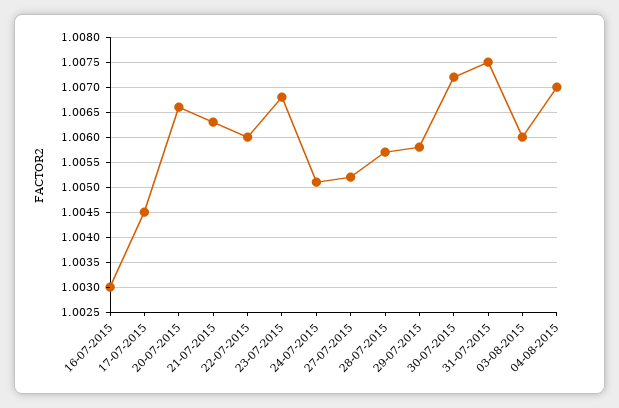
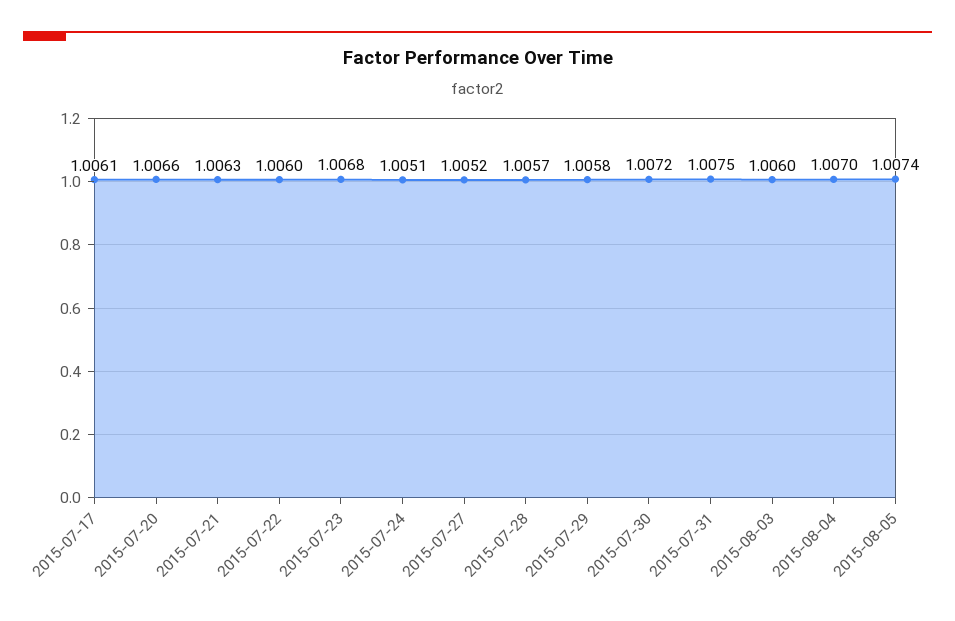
16-07-2015: 1.003 -> none
17-07-2015: 1.0045 -> 1.0061
2015-08-05: none -> 1.0074

